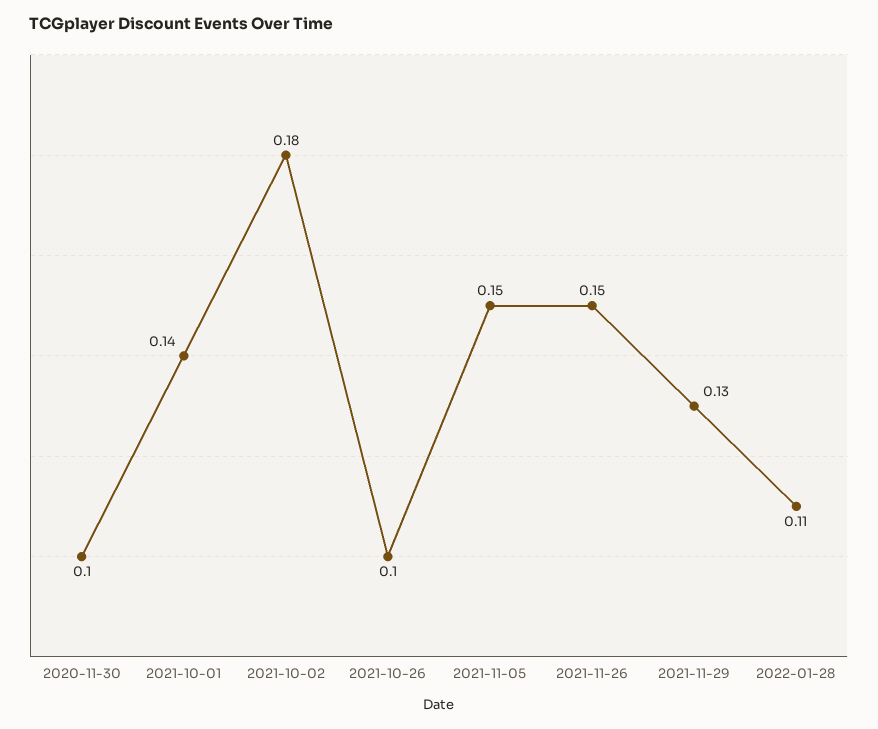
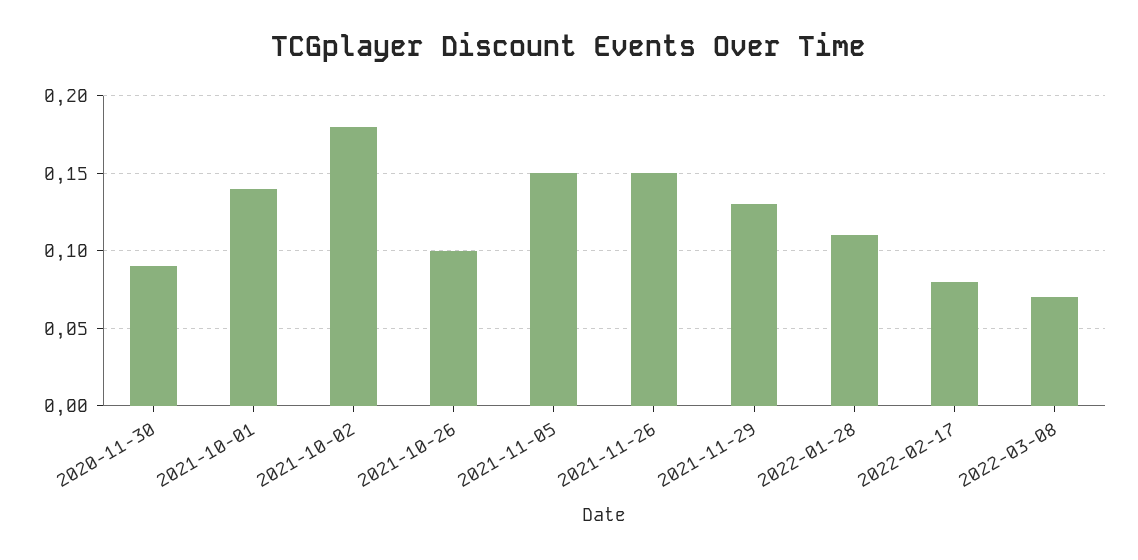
2020-11-30: 0.1 -> 0.09
2022-02-17: none -> 0.08
2022-03-08: none -> 0.07

